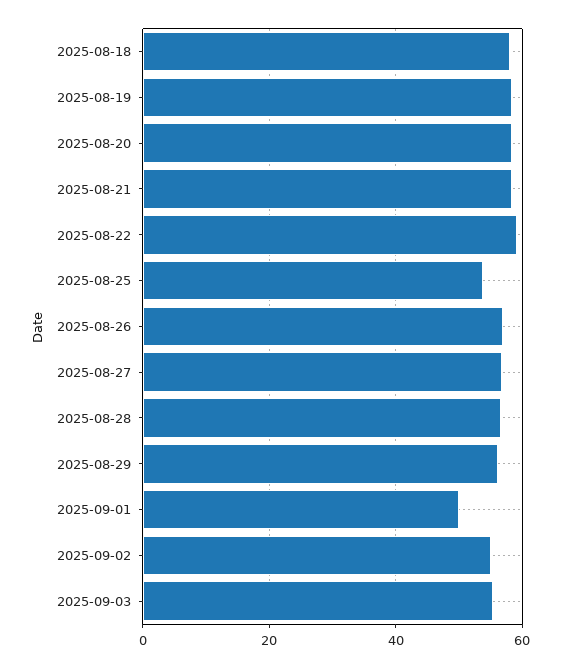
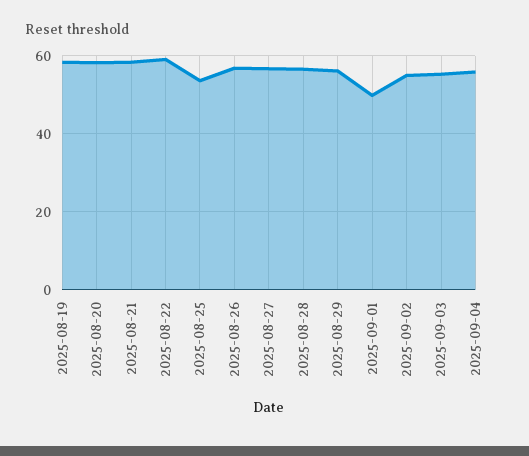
2025-08-18: 58 -> none
2025-09-04: none -> 56

